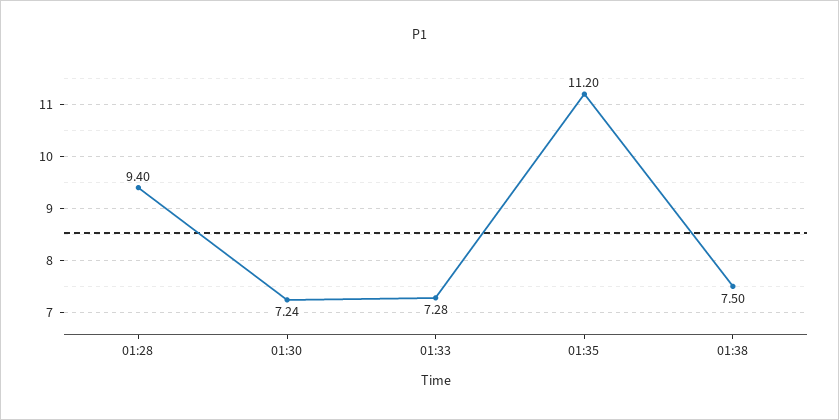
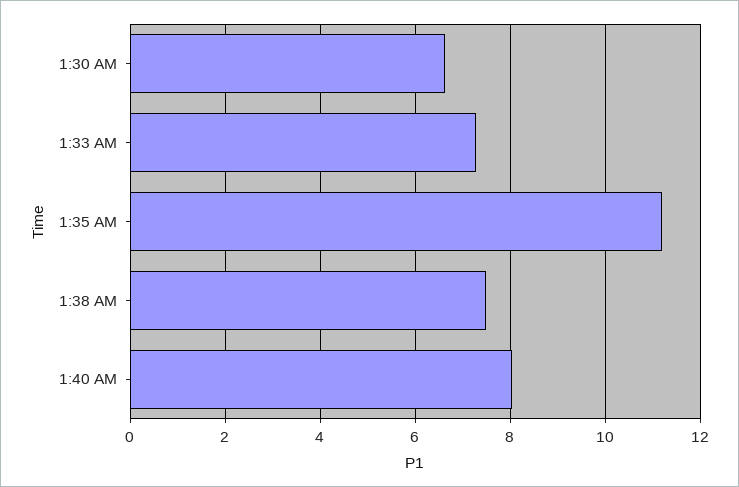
01:28: 9.4 -> none
01:30: 7.24 -> 6.6
1:40 AM: none -> 8

